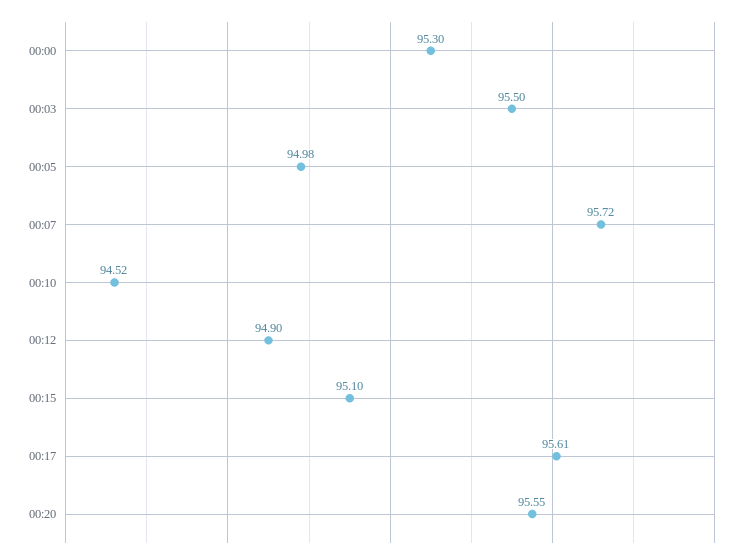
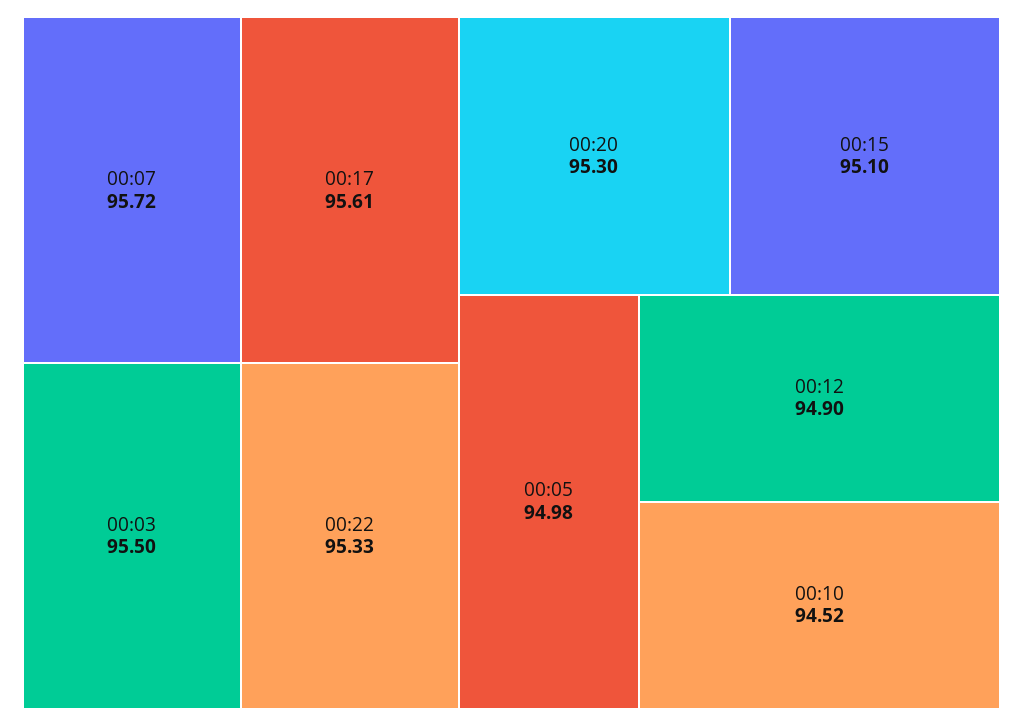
00:00: 95.3 -> none
00:20: 95.55 -> 95.3
00:22: none -> 95.33

